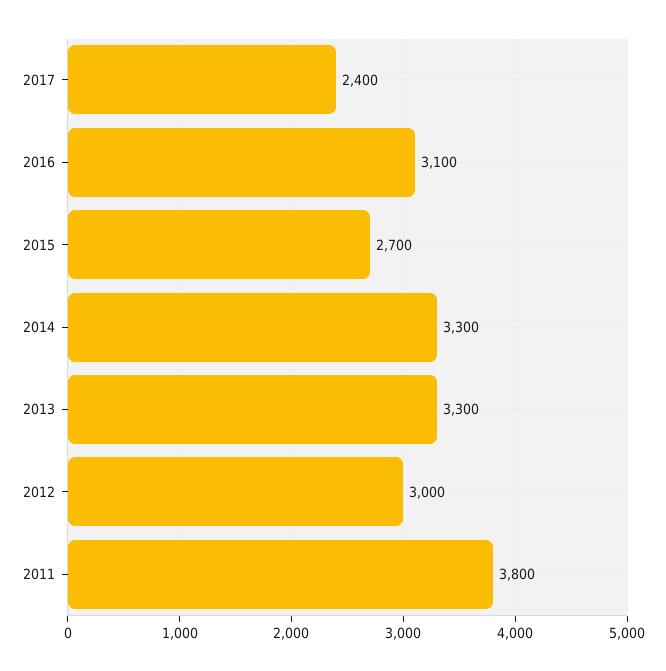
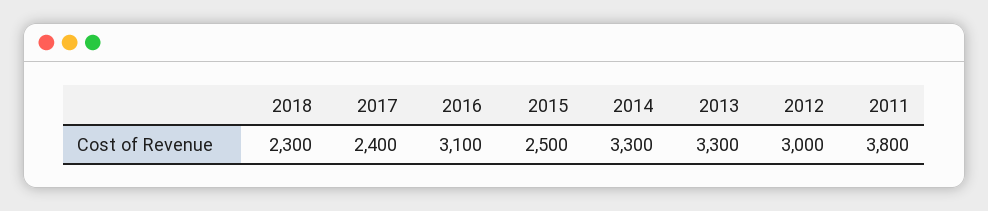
2015: 2700 -> 2500
2018: none -> 2300

